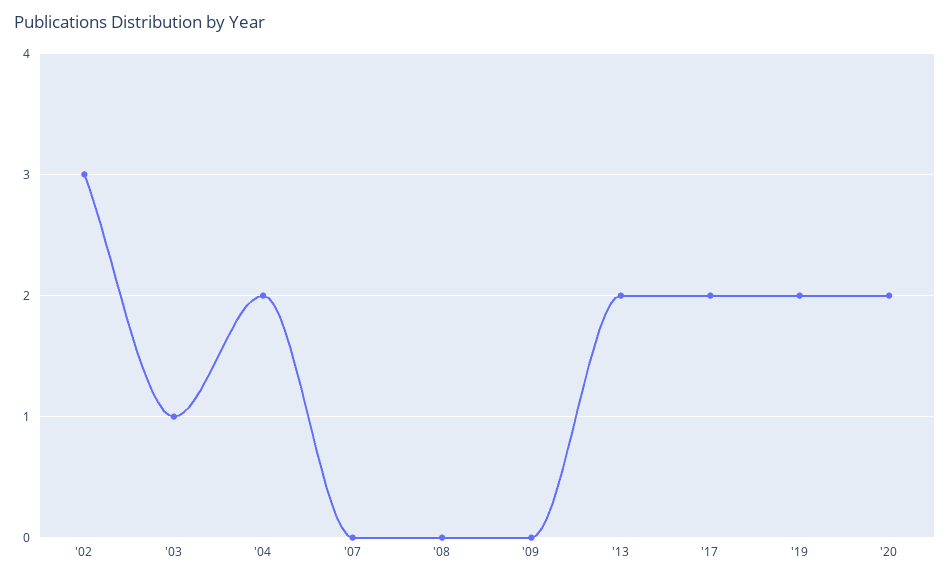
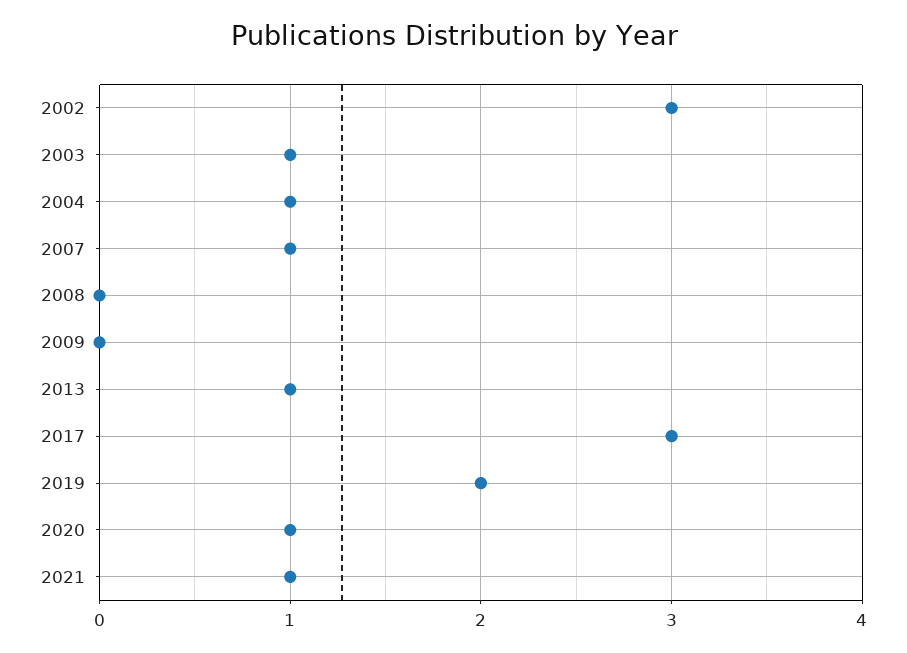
'04: 2 -> 1
'07: 0 -> 1
'13: 2 -> 1
'17: 2 -> 3
'20: 2 -> 1
2021: none -> 1

